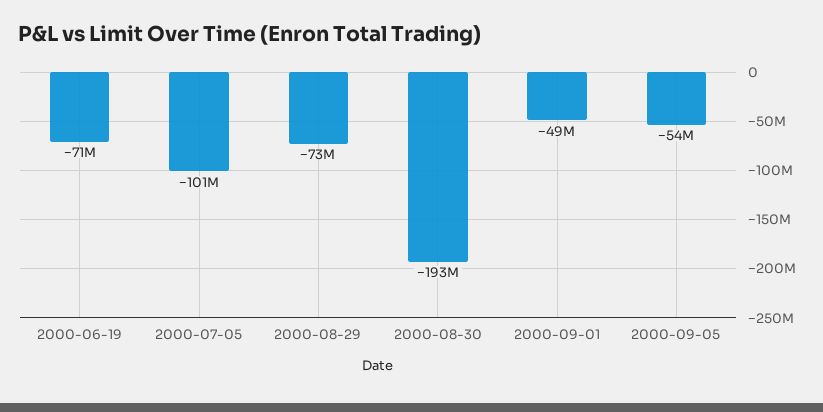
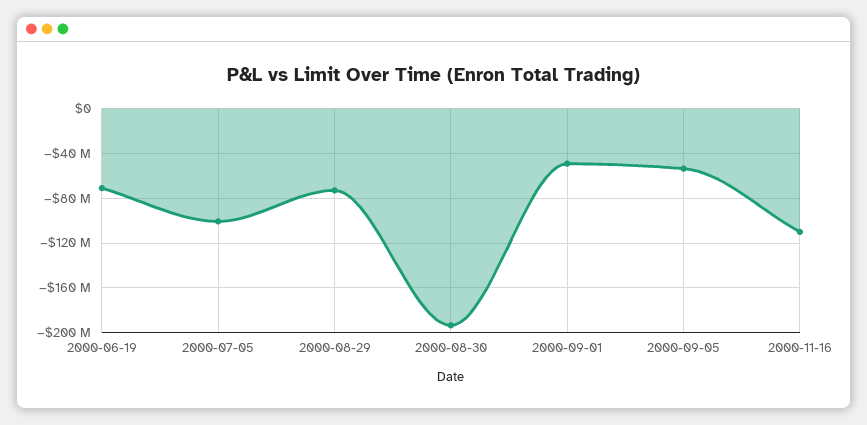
2000-11-16: none -> -110000000

